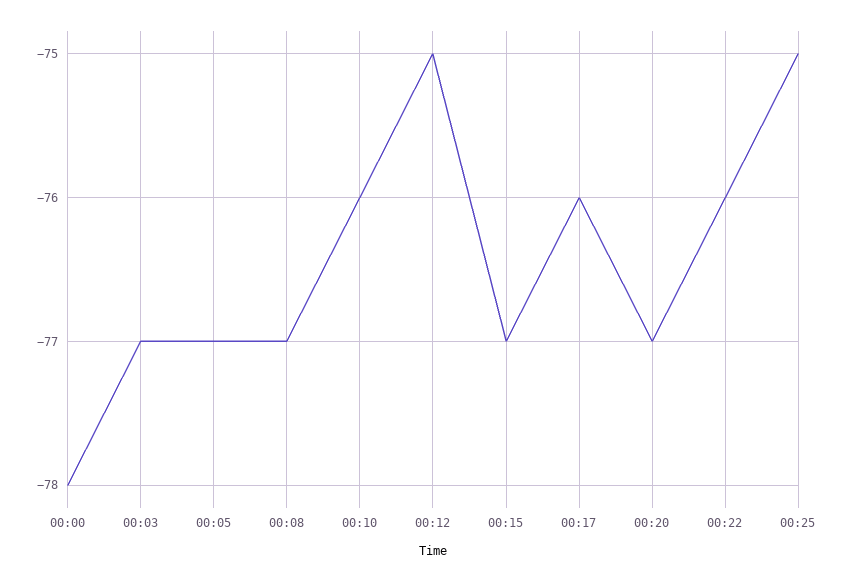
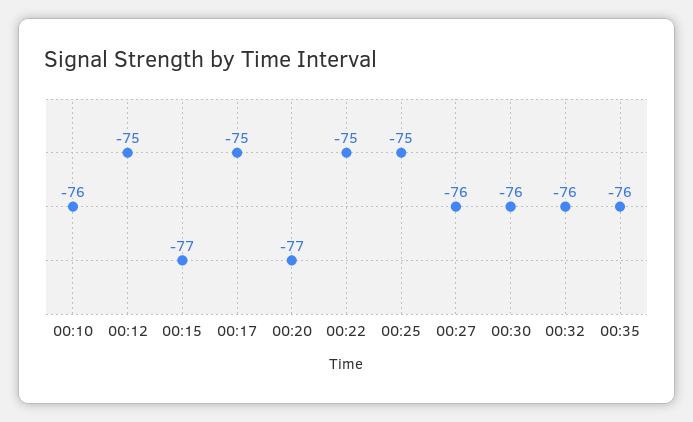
00:00: -78 -> none
00:03: -77 -> none
00:05: -77 -> none
00:08: -77 -> none
00:17: -76 -> -75
00:22: -76 -> -75
00:27: none -> -76
00:30: none -> -76
00:32: none -> -76
00:35: none -> -76

